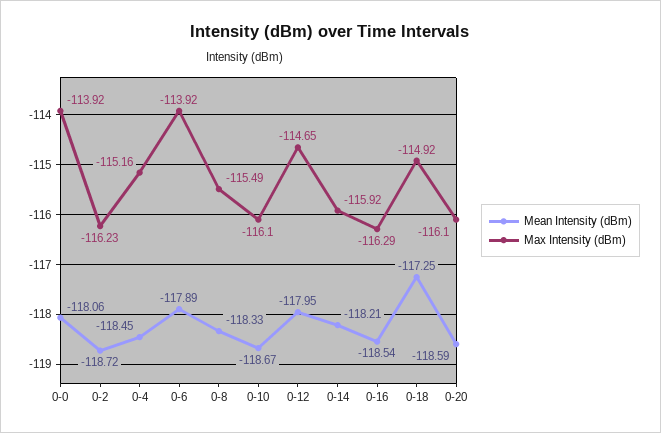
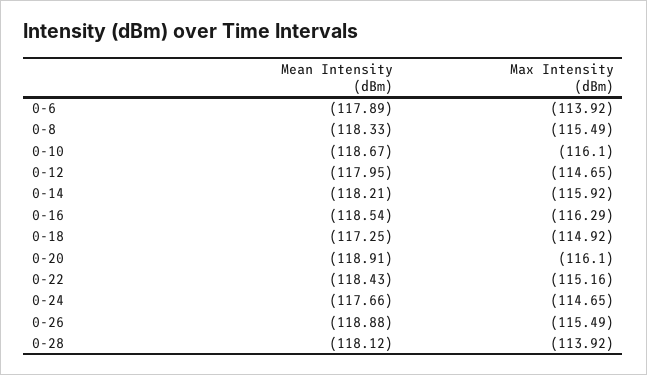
Mean Intensity (dBm), 0-0: -118.06 -> none
Max Intensity (dBm), 0-0: -113.92 -> none
Mean Intensity (dBm), 0-2: -118.72 -> none
Max Intensity (dBm), 0-2: -116.23 -> none
Mean Intensity (dBm), 0-4: -118.45 -> none
Max Intensity (dBm), 0-4: -115.16 -> none
Mean Intensity (dBm), 0-20: -118.59 -> -118.91
Mean Intensity (dBm), 0-22: none -> -118.43
Max Intensity (dBm), 0-22: none -> -115.16
Mean Intensity (dBm), 0-24: none -> -117.66
Max Intensity (dBm), 0-24: none -> -114.65
Mean Intensity (dBm), 0-26: none -> -118.88
Max Intensity (dBm), 0-26: none -> -115.49
Mean Intensity (dBm), 0-28: none -> -118.12
Max Intensity (dBm), 0-28: none -> -113.92

